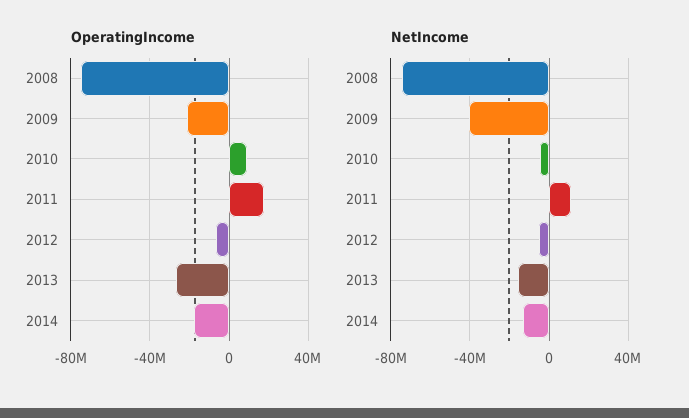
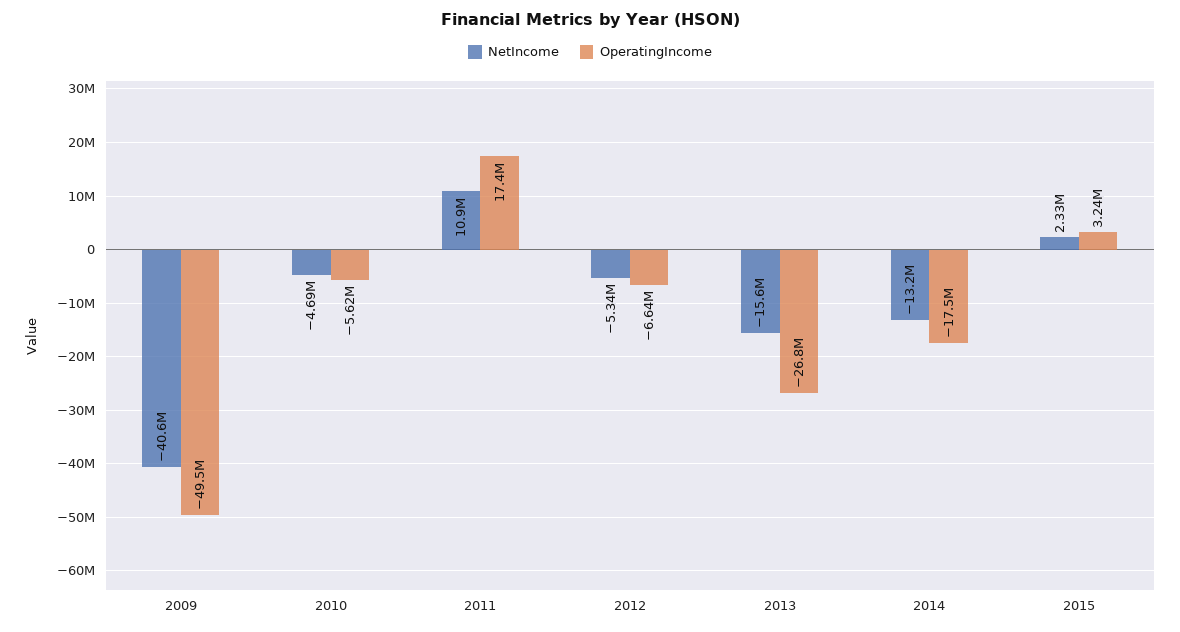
OperatingIncome, 2008: -75000000 -> none
OperatingIncome, 2009: -20000000 -> -49500000
OperatingIncome, 2010: 10000000 -> -5620000
NetIncome, 2008: -75000000 -> none
NetIncome, 2015: none -> 2330000
OperatingIncome, 2015: none -> 3240000

